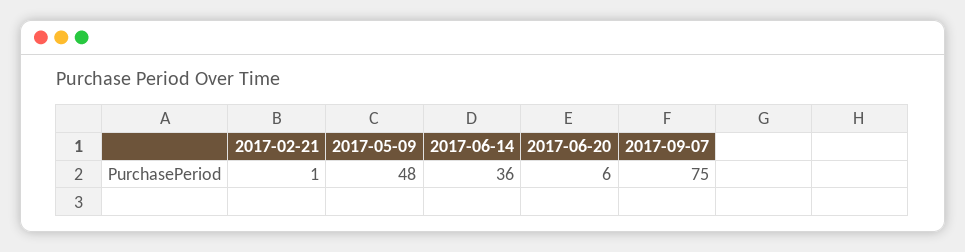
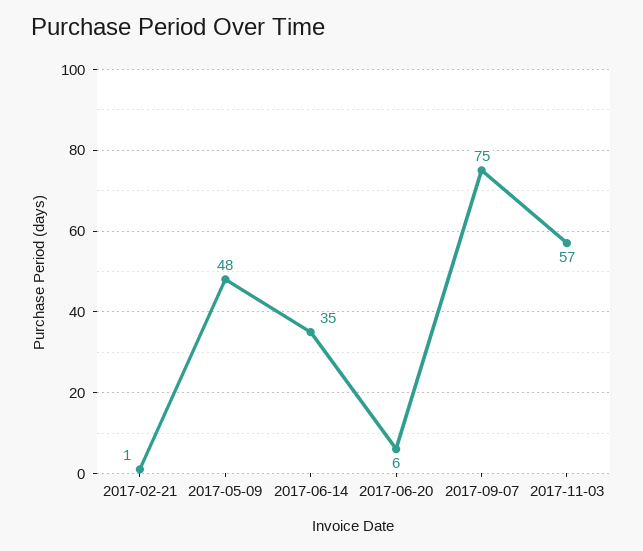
2017-06-14: 36 -> 35
2017-11-03: none -> 57

